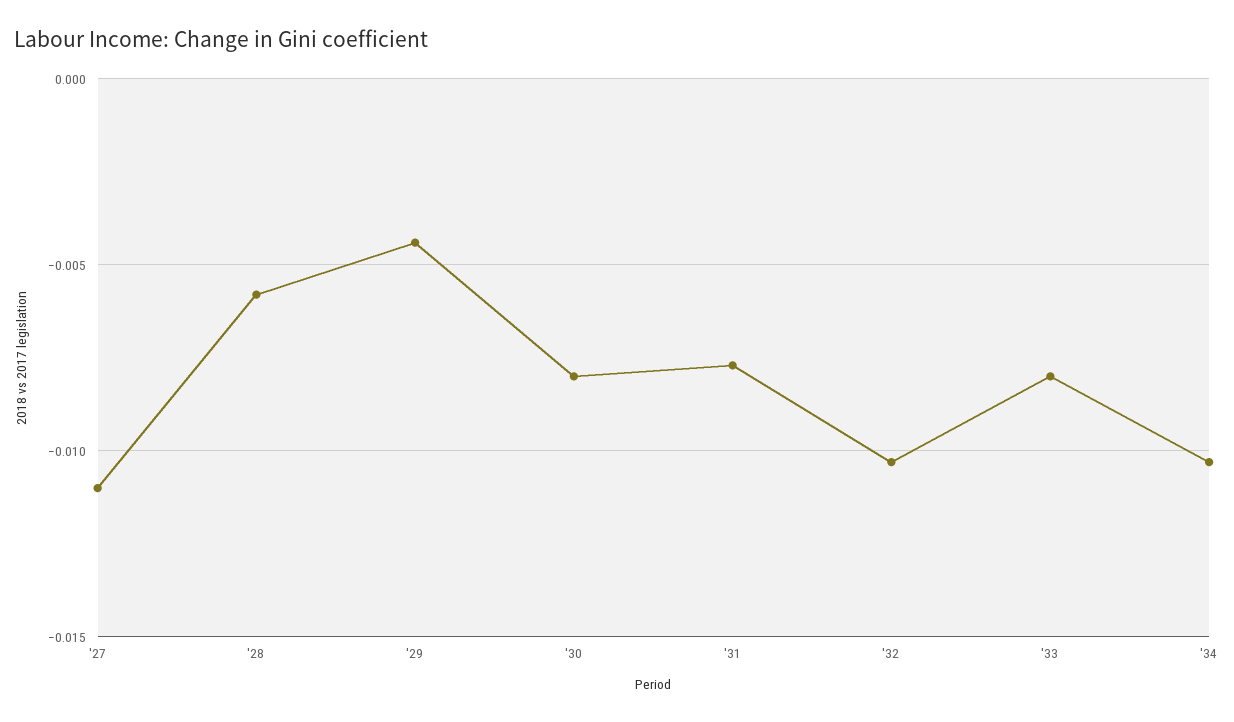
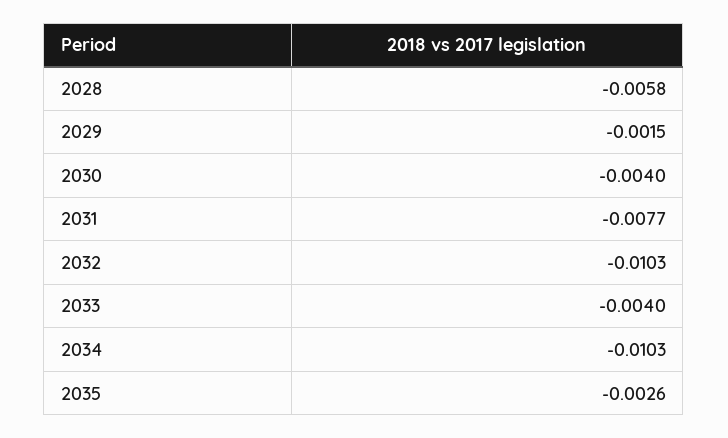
'27: -0.011 -> none
'29: -0.0045 -> -0.0015
'30: -0.008 -> -0.004
'33: -0.008 -> -0.004
2035: none -> -0.0026

